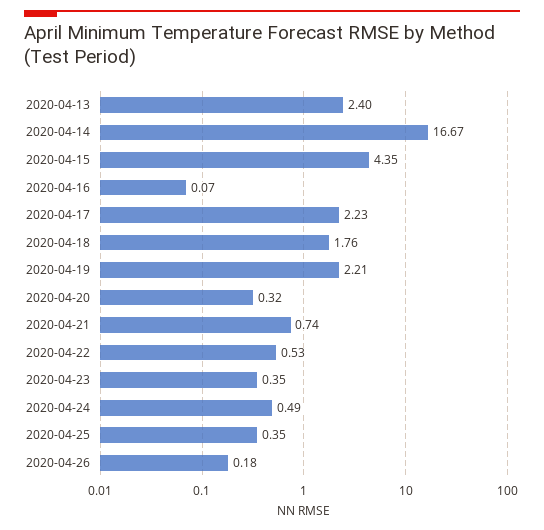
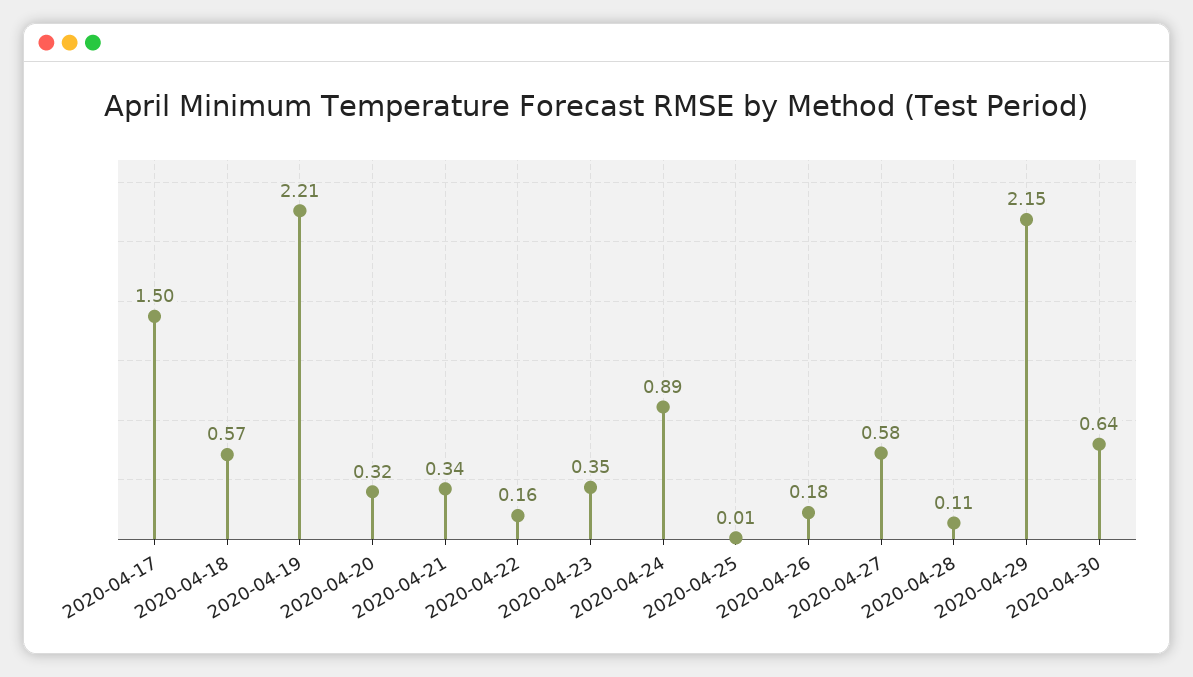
2020-04-13: 2.4 -> none
2020-04-14: 16.67 -> none
2020-04-15: 4.35 -> none
2020-04-16: 0.07 -> none
2020-04-17: 2.23 -> 1.5
2020-04-18: 1.76 -> 0.57
2020-04-21: 0.74 -> 0.34
2020-04-22: 0.53 -> 0.16
2020-04-24: 0.49 -> 0.89
2020-04-25: 0.35 -> 0.01
2020-04-27: none -> 0.58
2020-04-28: none -> 0.11
2020-04-29: none -> 2.15
2020-04-30: none -> 0.64

